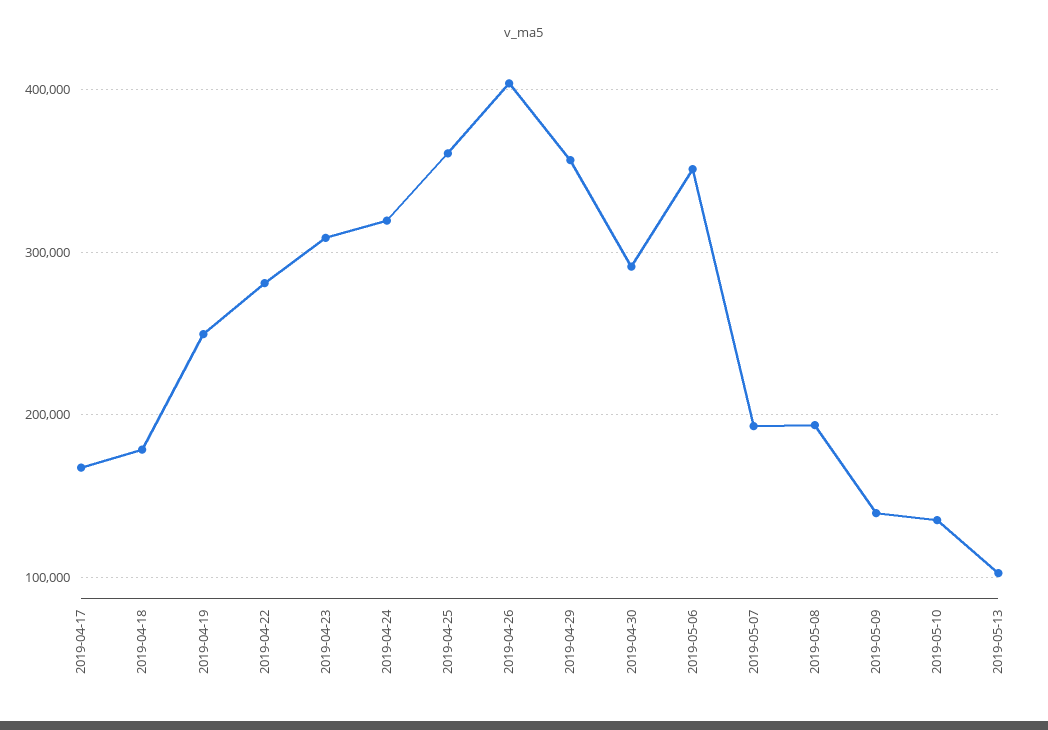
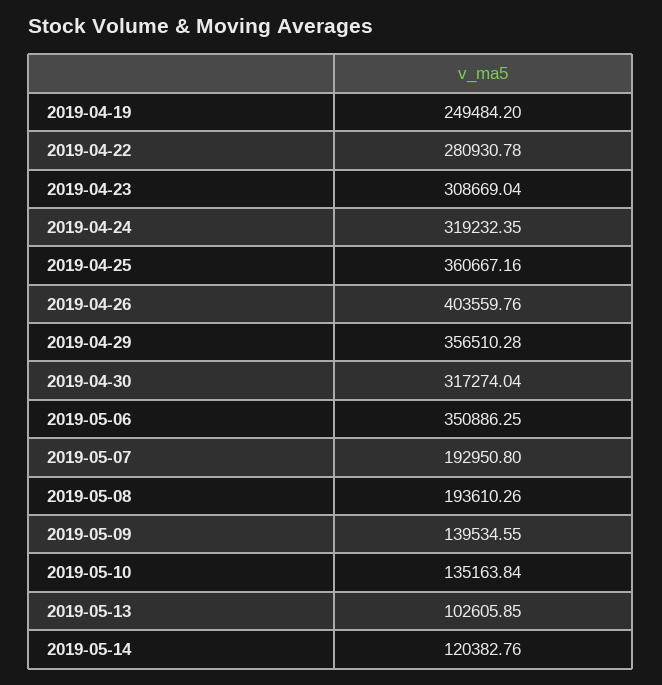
2019-04-17: 170000 -> none
2019-04-18: 180000 -> none
2019-04-30: 290000 -> 317274.04
2019-05-14: none -> 120382.76

